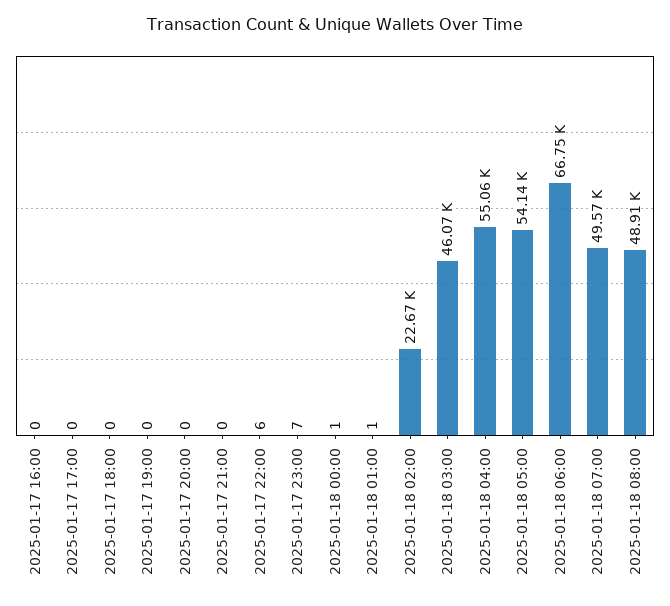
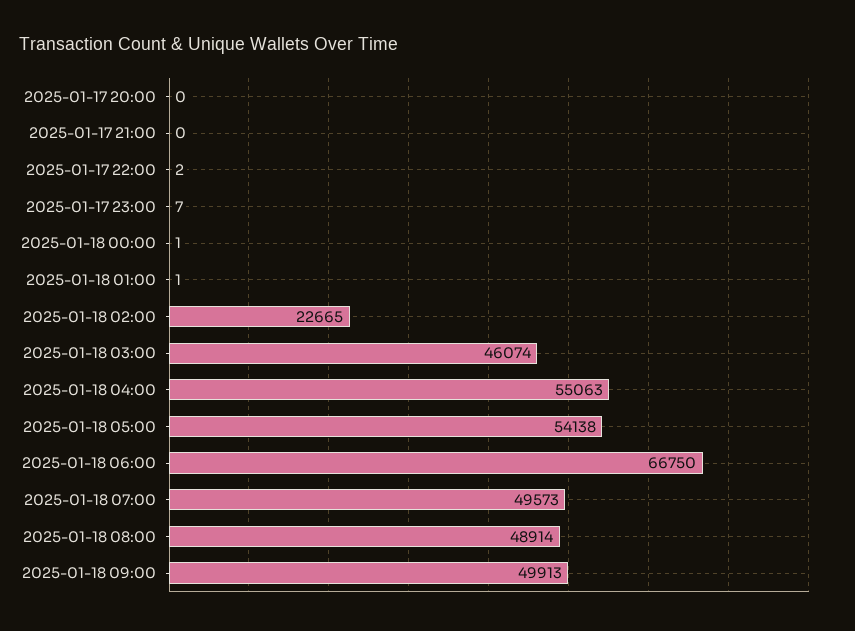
2025-01-17 16:00: 0 -> none
2025-01-17 17:00: 0 -> none
2025-01-17 18:00: 0 -> none
2025-01-17 19:00: 0 -> none
2025-01-17 22:00: 6 -> 2
2025-01-18 09:00: none -> 49913

